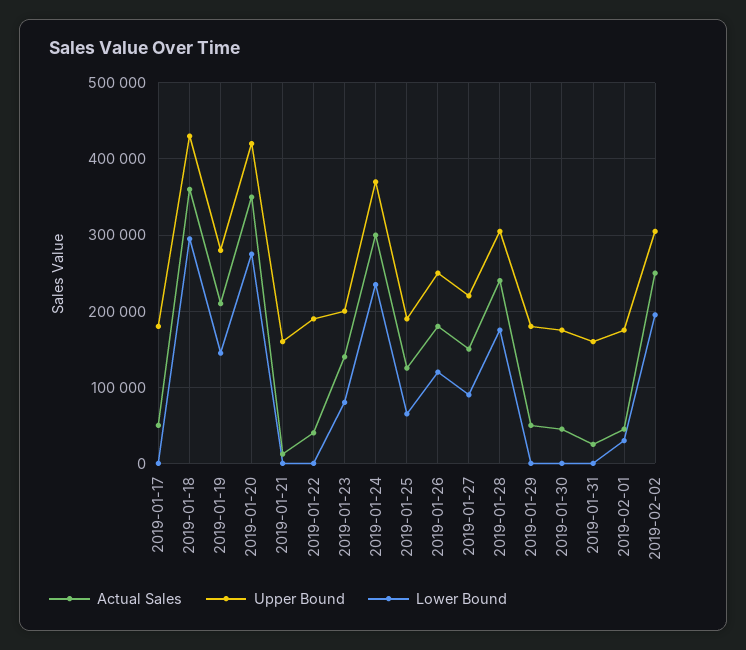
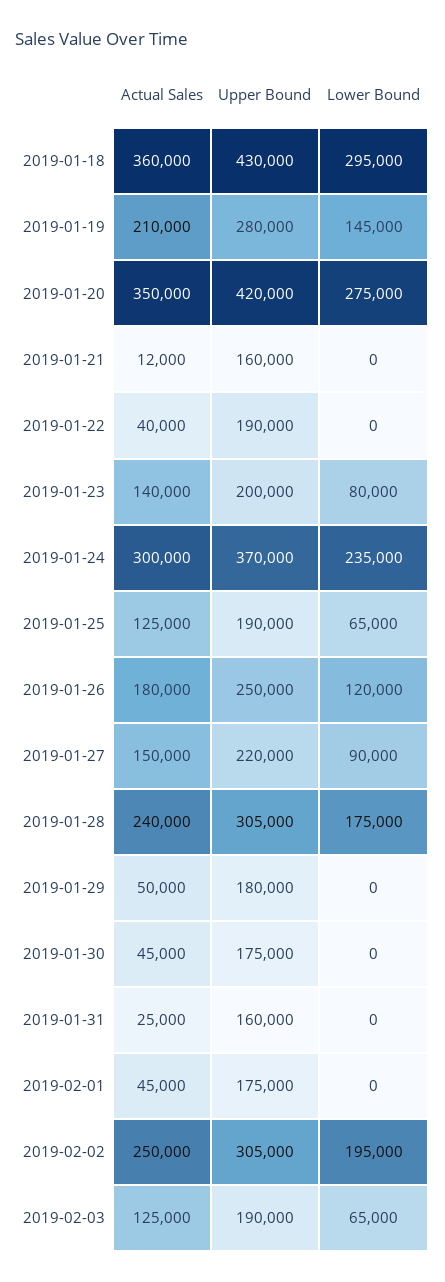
Actual Sales, 2019-01-17: 50000 -> none
Upper Bound, 2019-01-17: 180000 -> none
Lower Bound, 2019-01-17: 0 -> none
Lower Bound, 2019-02-01: 30000 -> 0
Actual Sales, 2019-02-03: none -> 125000
Upper Bound, 2019-02-03: none -> 190000
Lower Bound, 2019-02-03: none -> 65000

